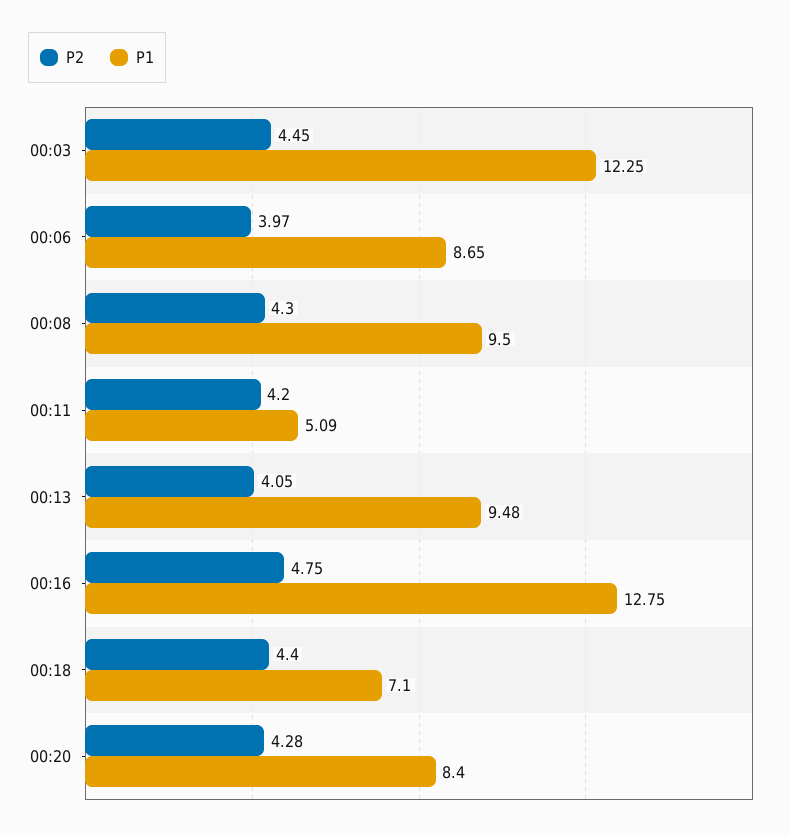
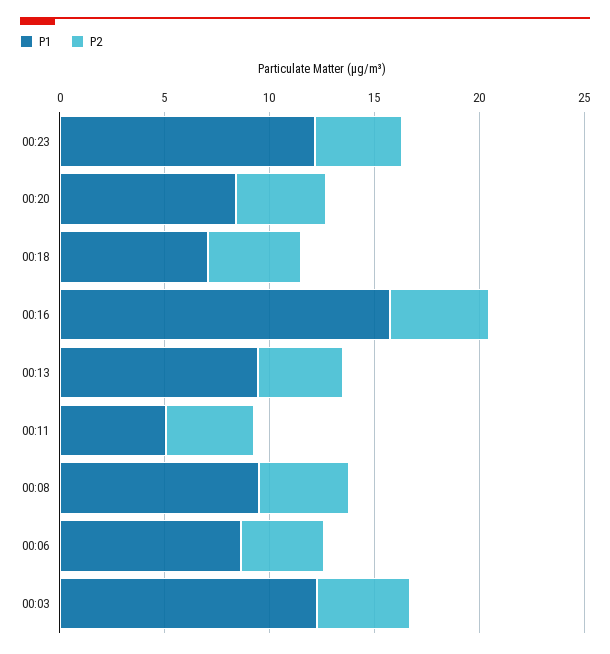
P1, 00:16: 12.75 -> 16
P1, 00:23: none -> 12
P2, 00:23: none -> 4

